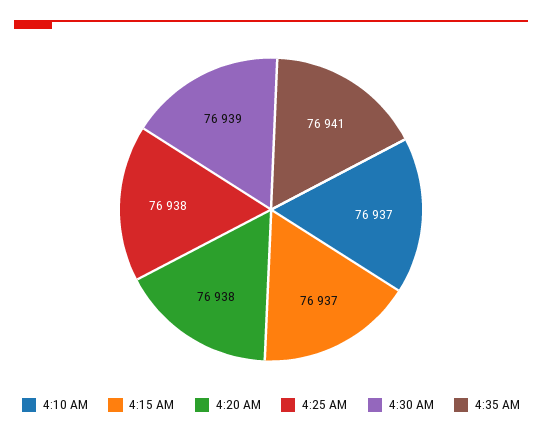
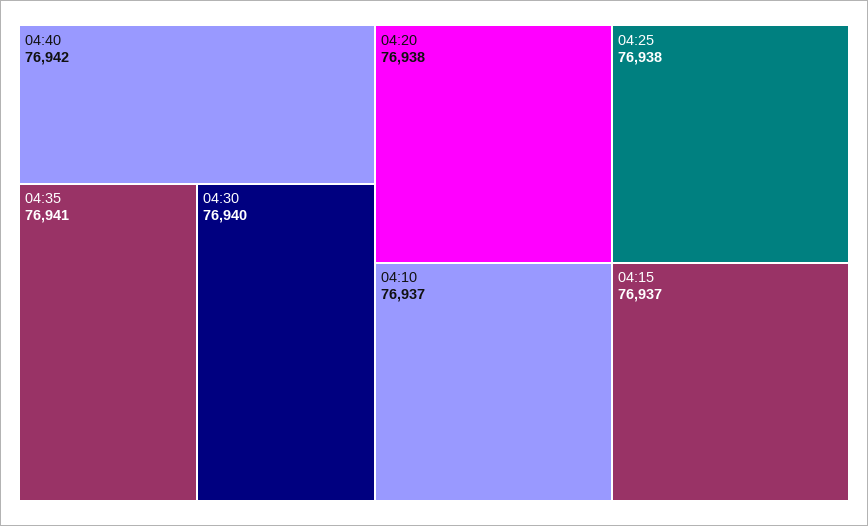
4:30 AM: 76939 -> 76940
04:40: none -> 76942

